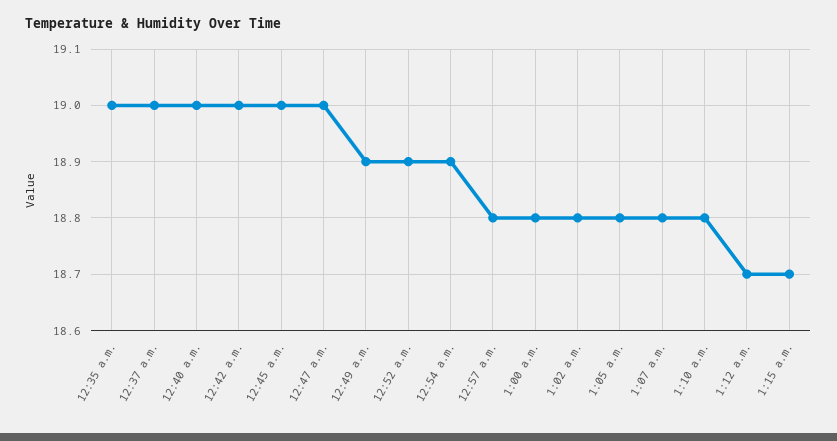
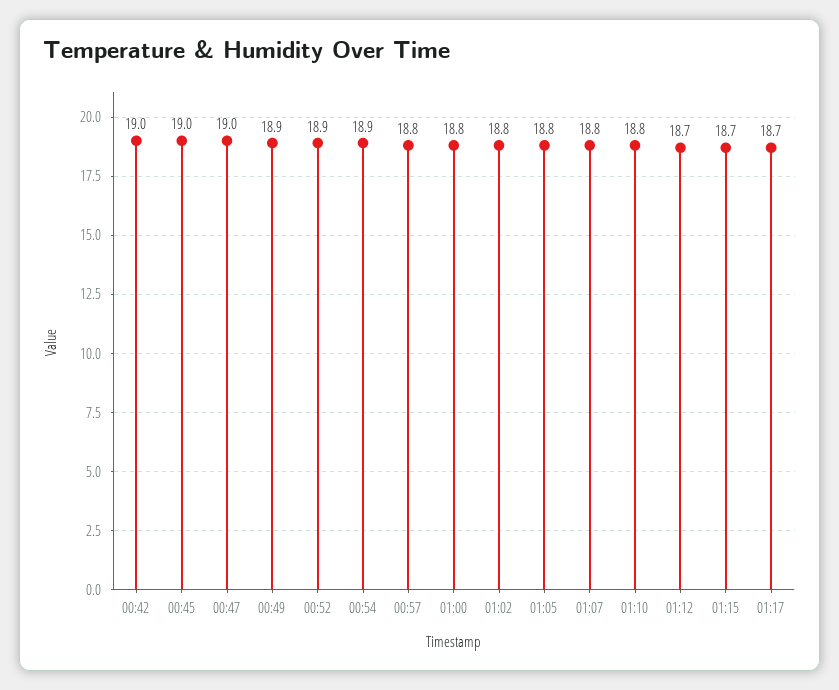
12:35 a.m.: 19 -> none
12:37 a.m.: 19 -> none
12:40 a.m.: 19 -> none
01:17: none -> 18.7

